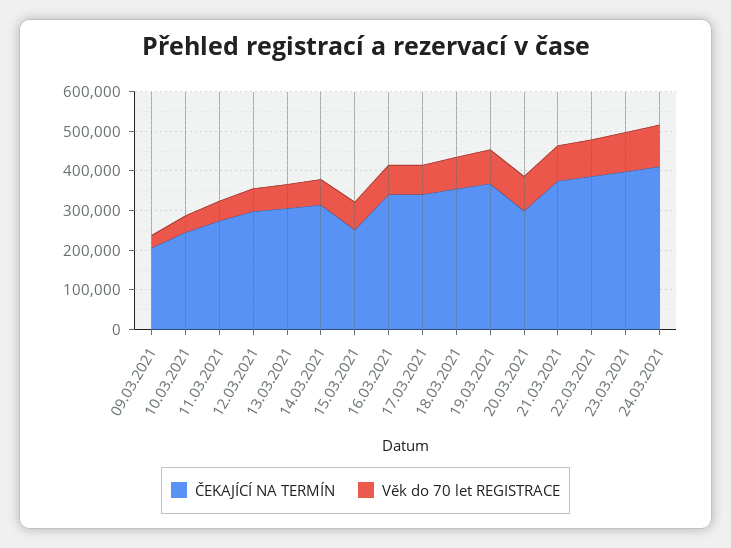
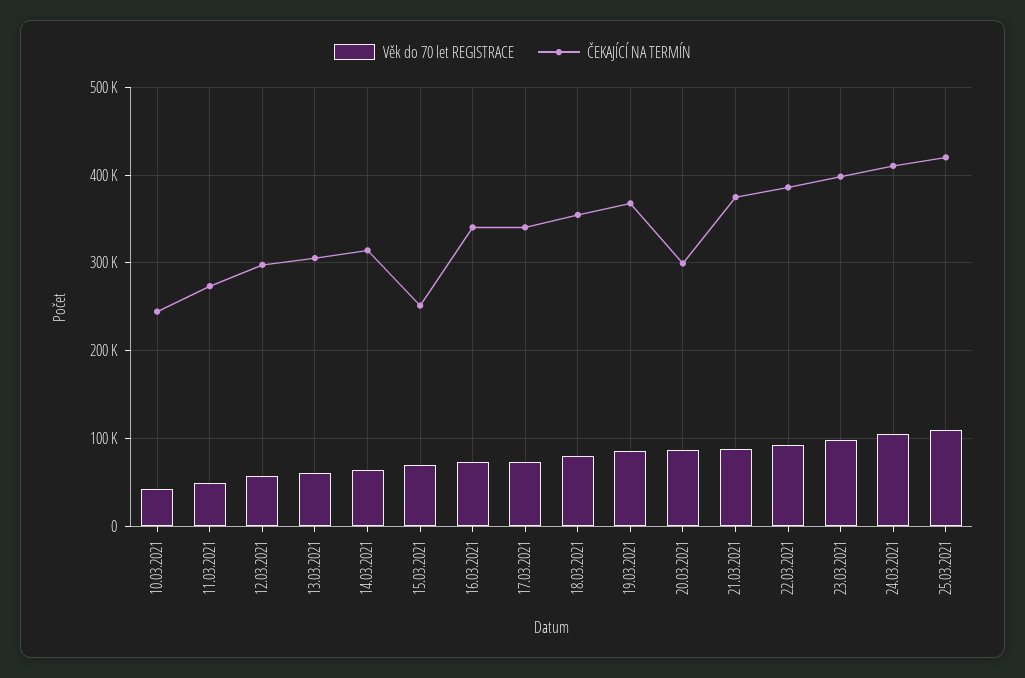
ČEKAJÍCÍ NA TERMÍN, 09.03.2021: 200000 -> none
Věk do 70 let REGISTRACE, 09.03.2021: 25000 -> none
Věk do 70 let REGISTRACE, 25.03.2021: none -> 110000
ČEKAJÍCÍ NA TERMÍN, 25.03.2021: none -> 420000

